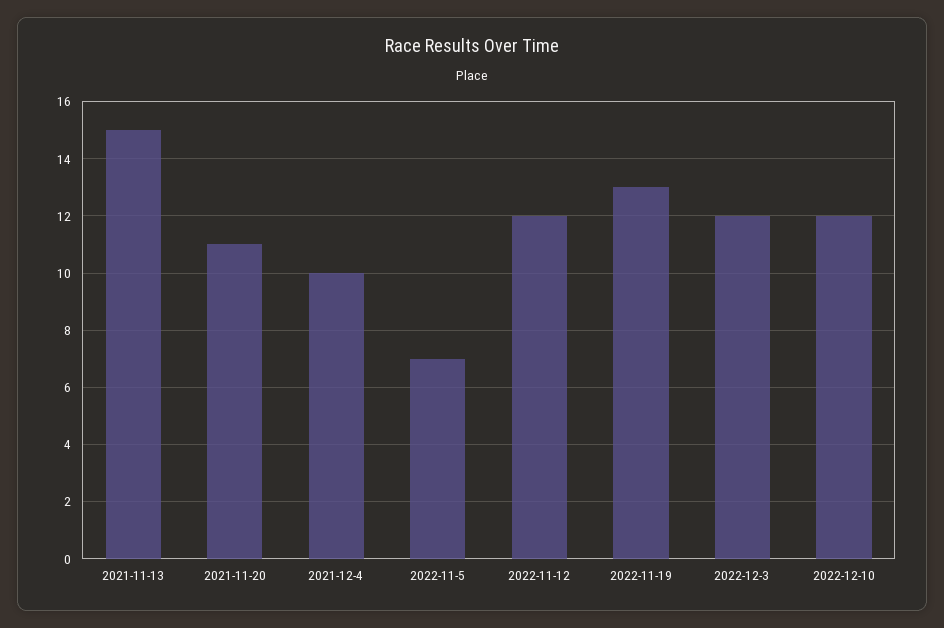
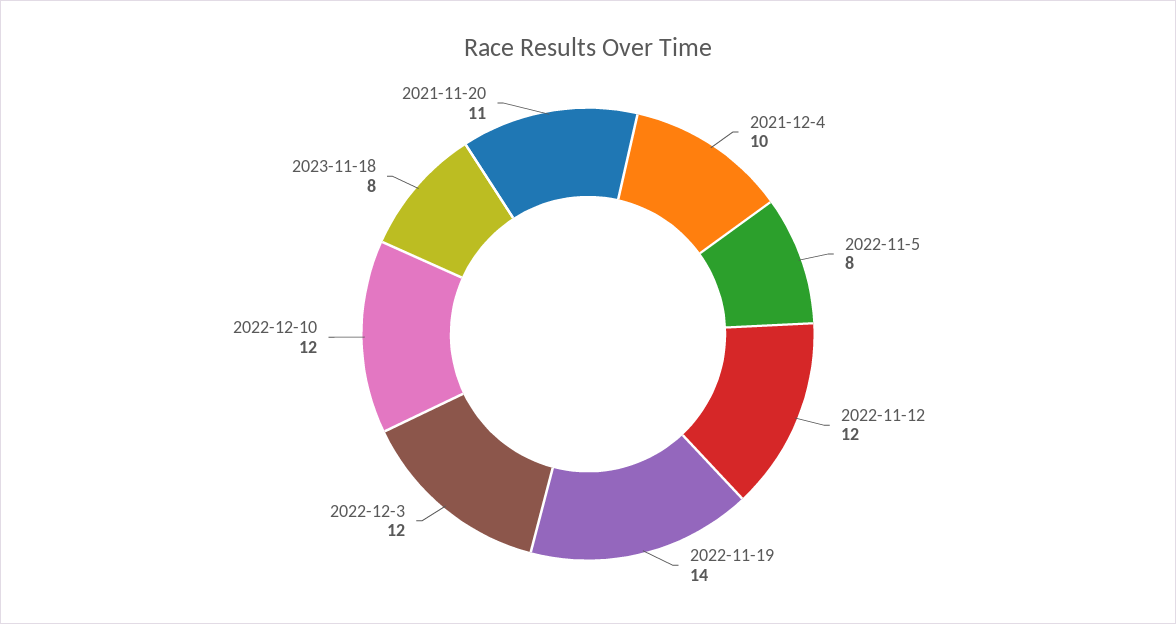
2021-11-13: 15 -> none
2022-11-5: 7 -> 8
2022-11-19: 13 -> 14
2023-11-18: none -> 8

